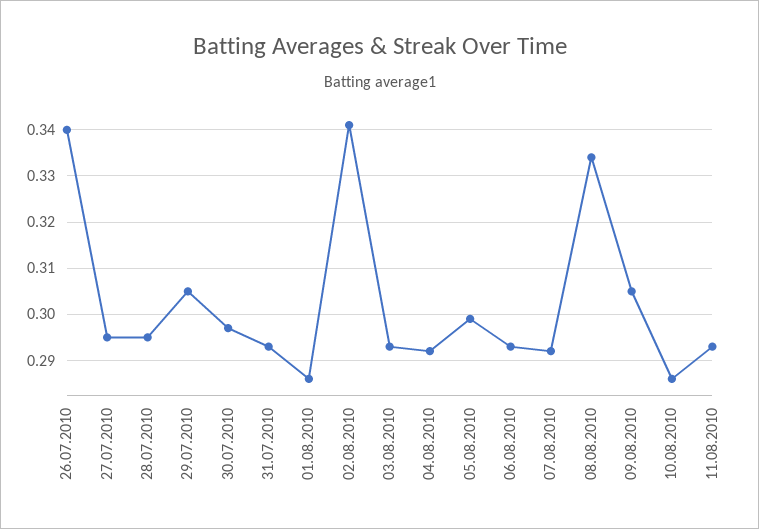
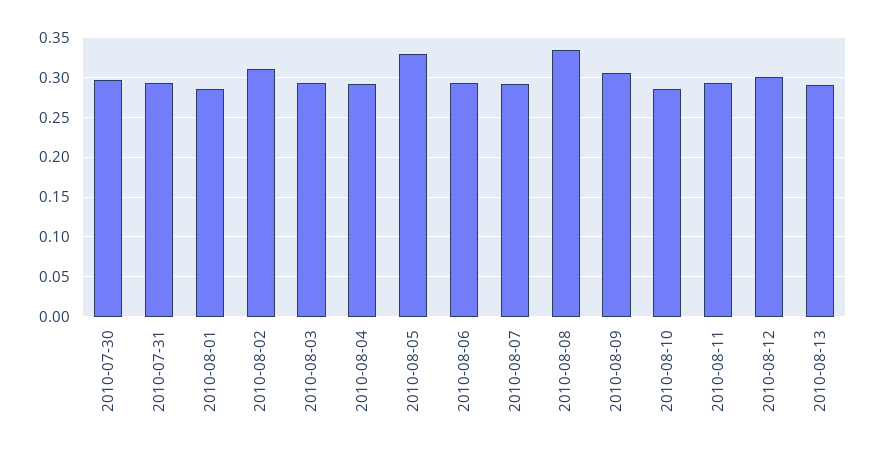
26.07.2010: 0.34 -> none
27.07.2010: 0.295 -> none
28.07.2010: 0.295 -> none
29.07.2010: 0.305 -> none
02.08.2010: 0.34 -> 0.31
05.08.2010: 0.3 -> 0.33
2010-08-12: none -> 0.3
2010-08-13: none -> 0.29

